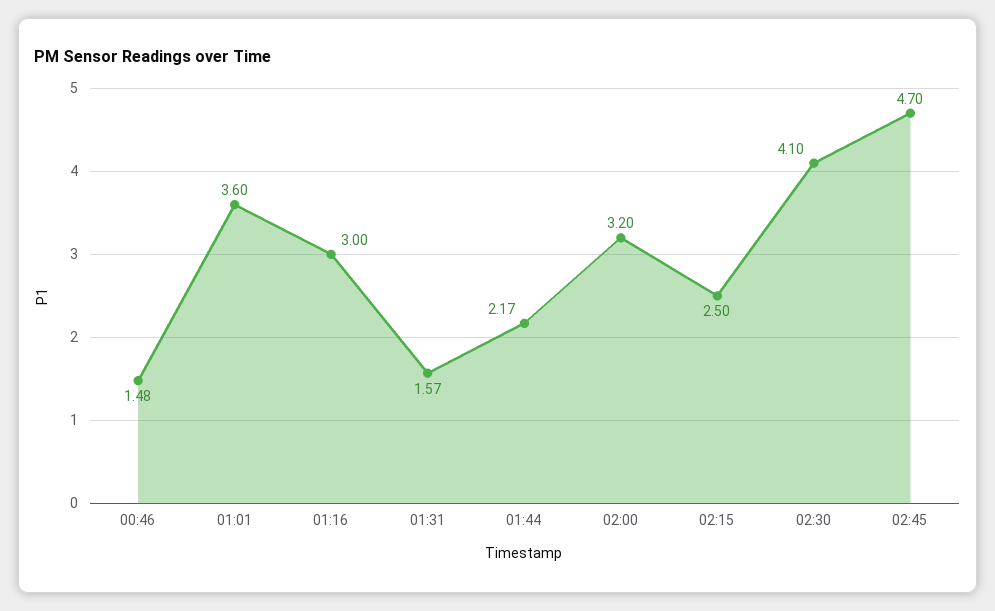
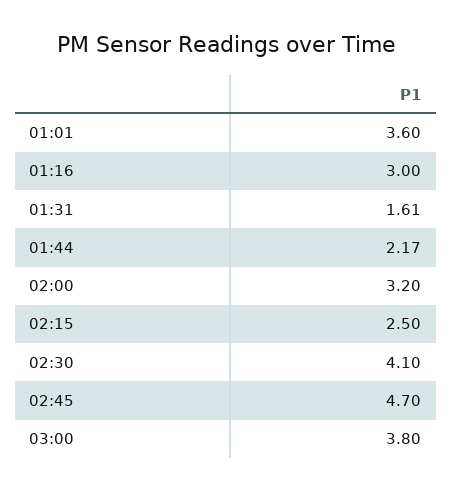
00:46: 1.48 -> none
01:31: 1.57 -> 1.61
03:00: none -> 3.8

